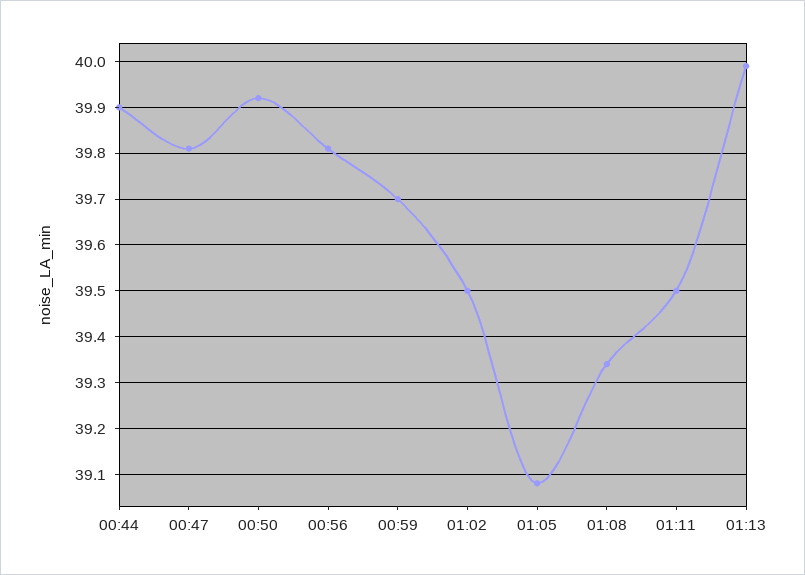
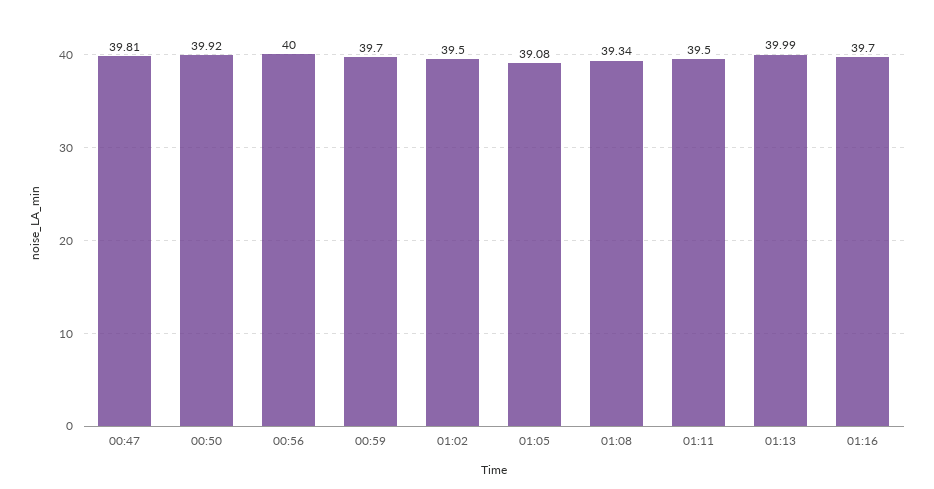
00:44: 39.9 -> none
00:56: 39.8 -> 40
01:16: none -> 39.7

